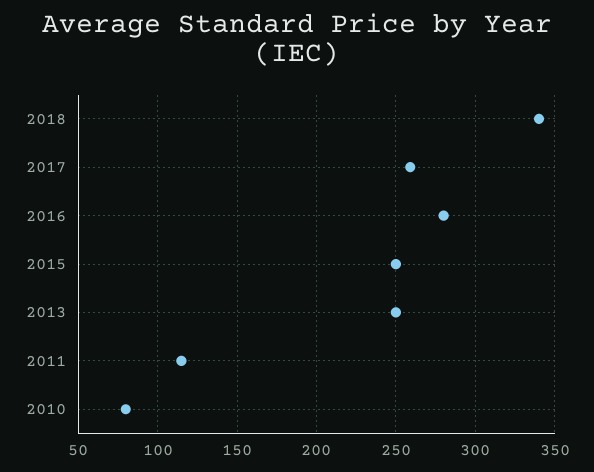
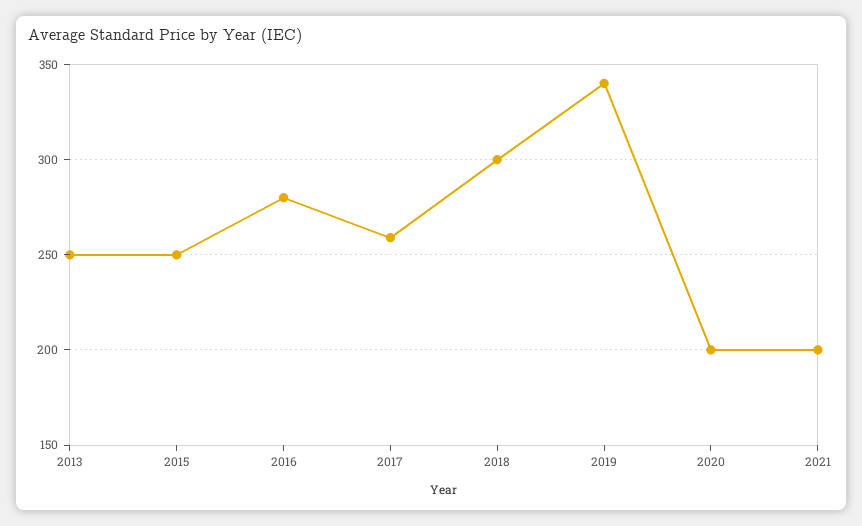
2018: 340 -> 300
2011: 115 -> none
2010: 80 -> none
2019: none -> 340
2020: none -> 200
2021: none -> 200

